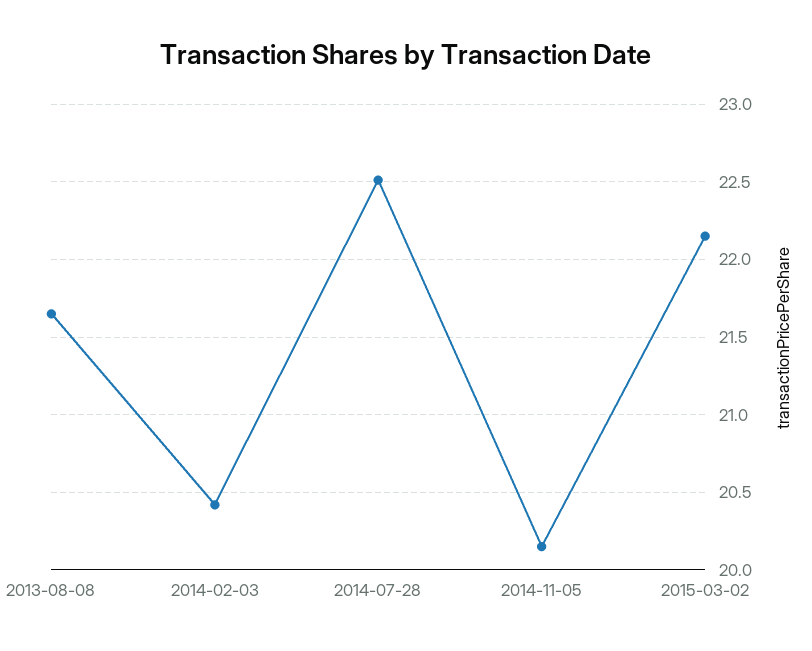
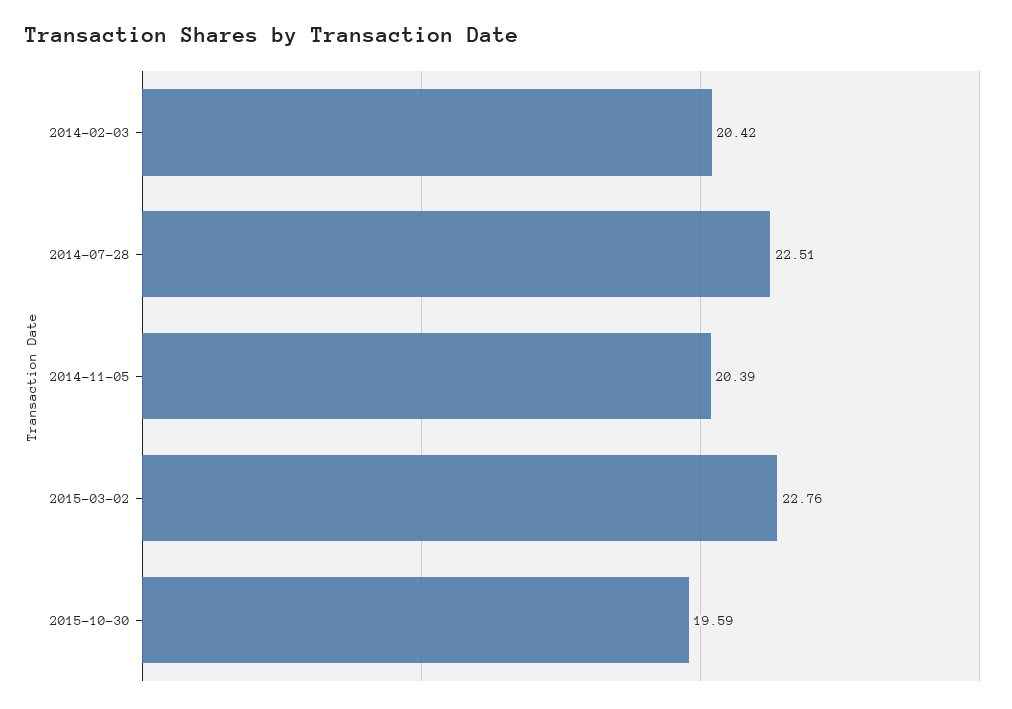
2013-08-08: 21.65 -> none
2014-11-05: 20.15 -> 20.39
2015-03-02: 22.15 -> 22.76
2015-10-30: none -> 19.59

